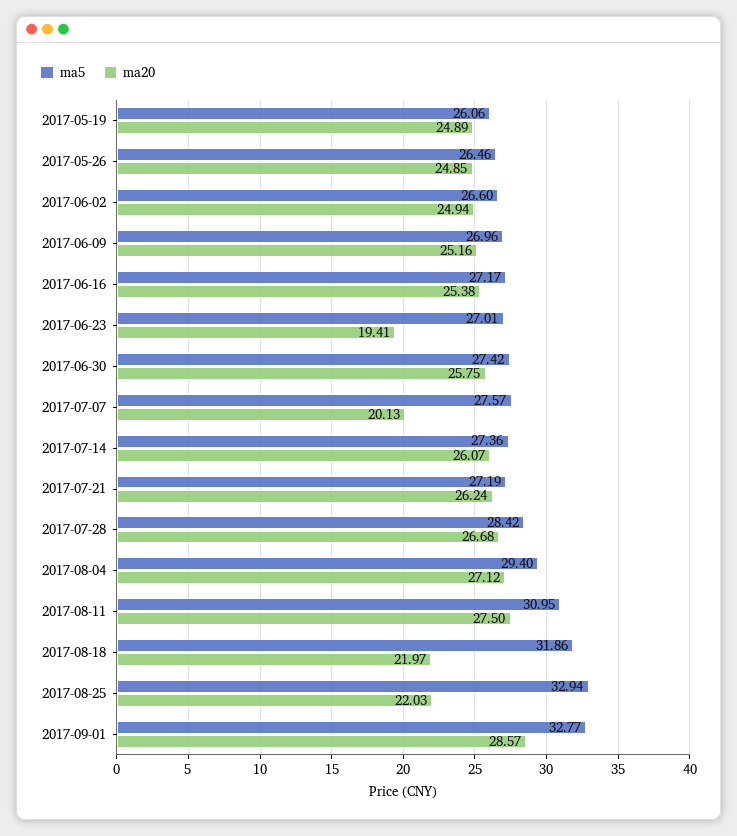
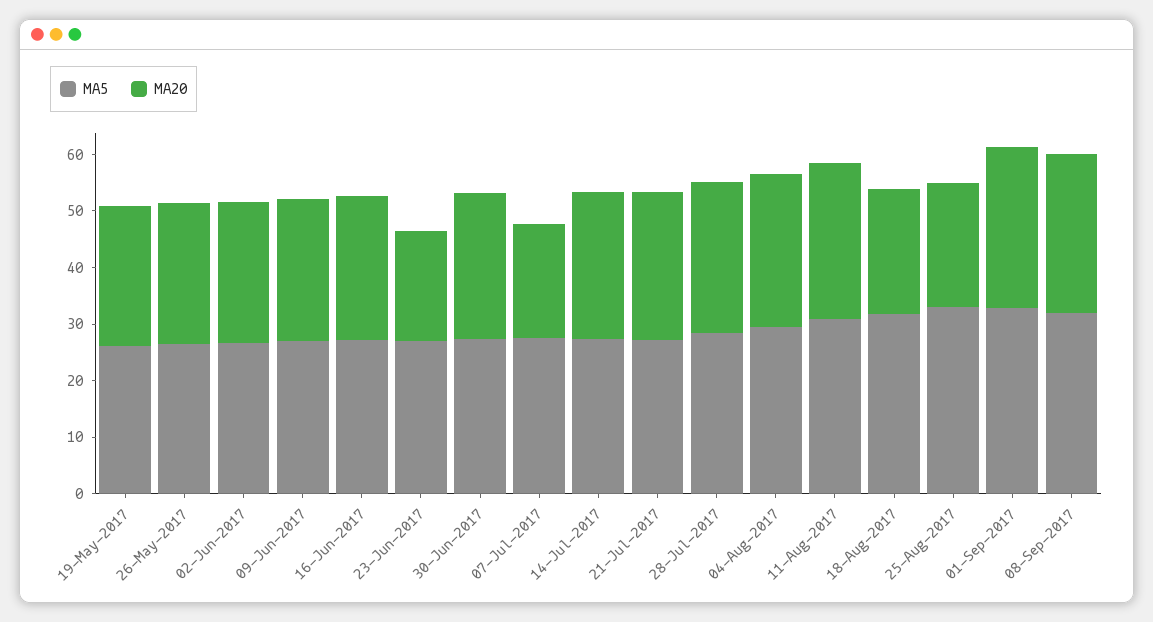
ma5, 08-Sep-2017: none -> 32
ma20, 08-Sep-2017: none -> 28

